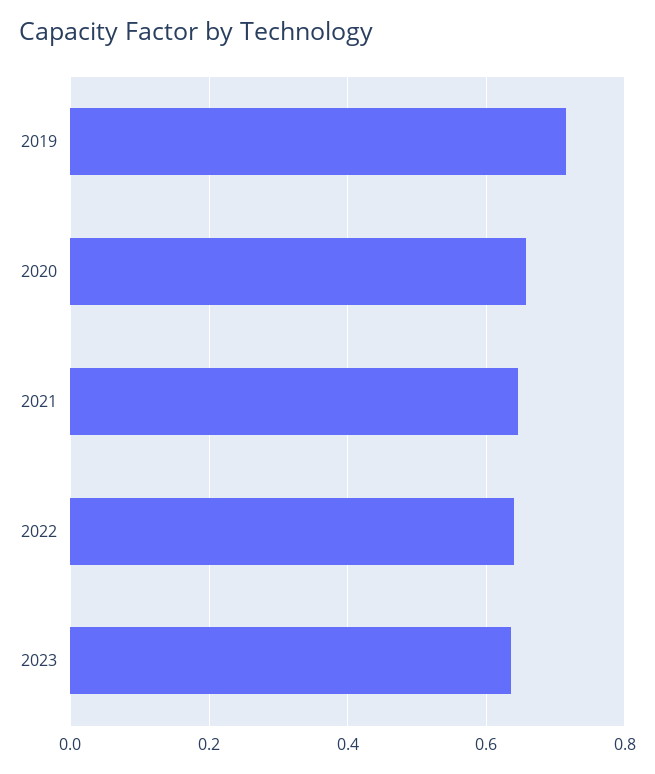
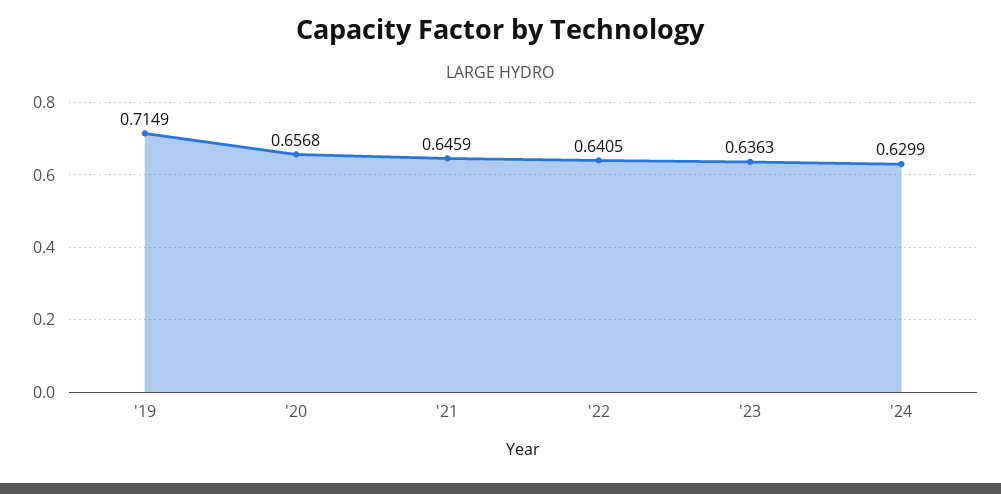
'24: none -> 0.6299

